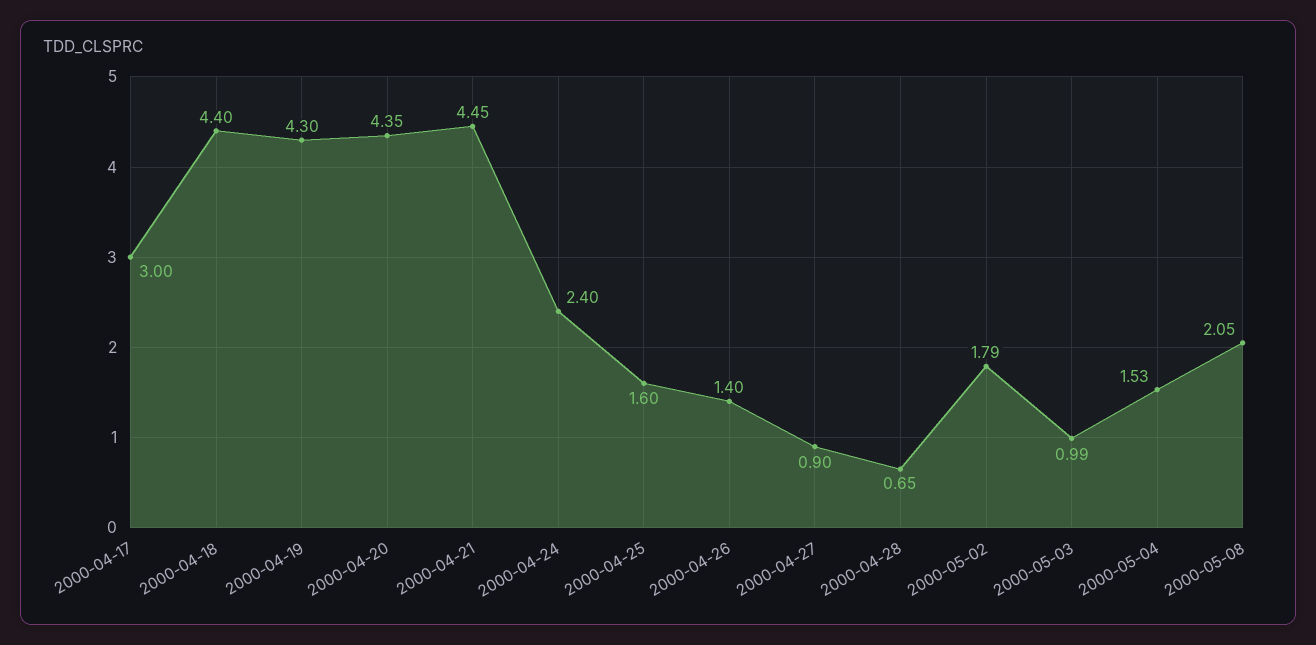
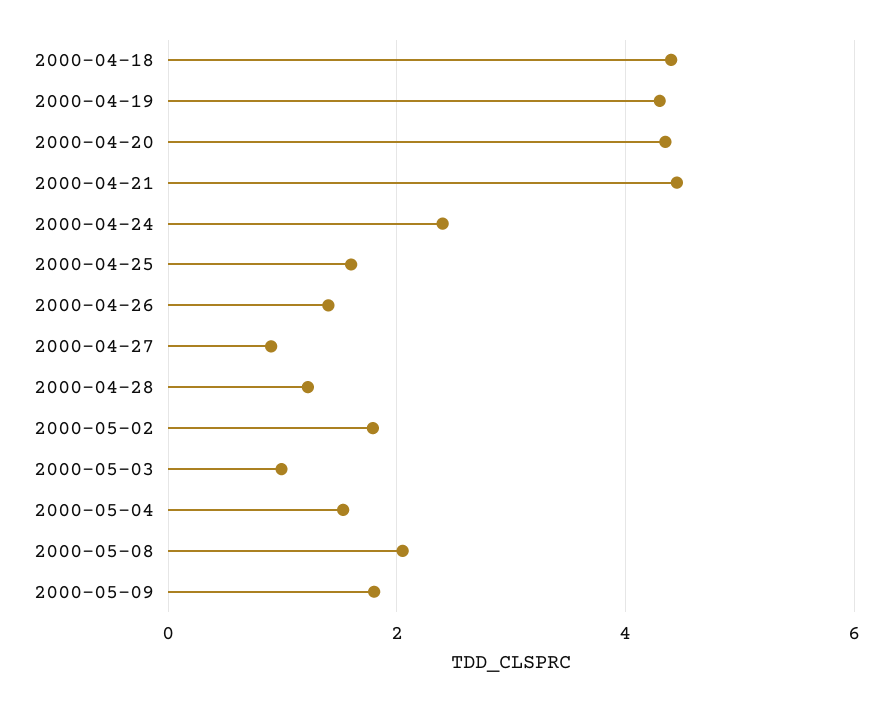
2000-04-17: 3 -> none
2000-04-28: 0.65 -> 1.2
2000-05-09: none -> 1.8

